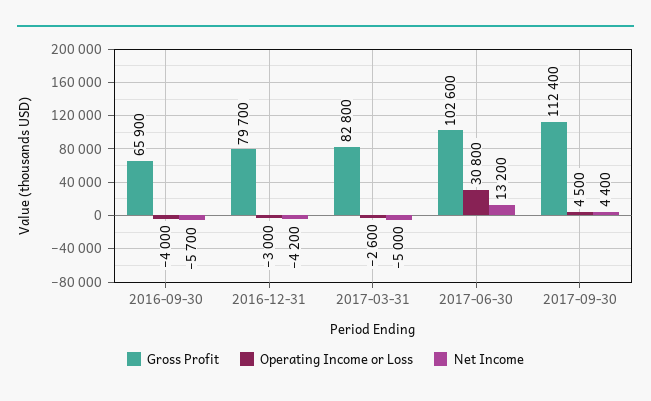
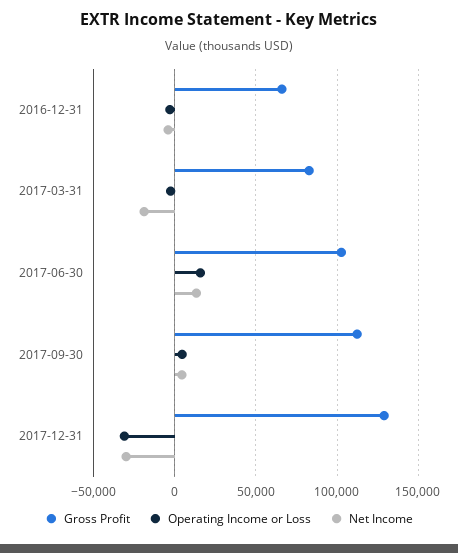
Gross Profit, 2016-09-30: 65900 -> none
Operating Income or Loss, 2016-09-30: -4000 -> none
Net Income, 2016-09-30: -5700 -> none
Gross Profit, 2016-12-31: 79700 -> 65000
Net Income, 2017-03-31: -5000 -> -20000
Operating Income or Loss, 2017-06-30: 30800 -> 15000
Gross Profit, 2017-12-31: none -> 130000
Operating Income or Loss, 2017-12-31: none -> -30000
Net Income, 2017-12-31: none -> -30000

